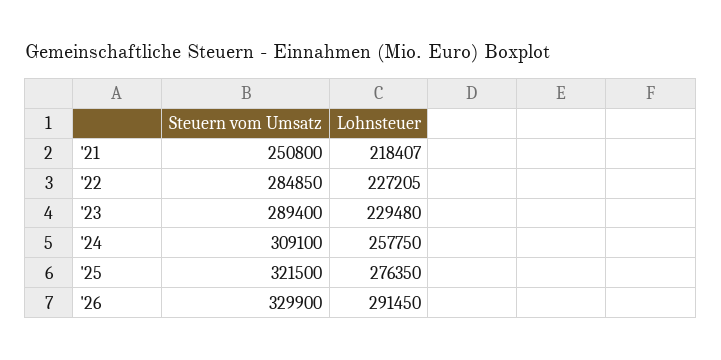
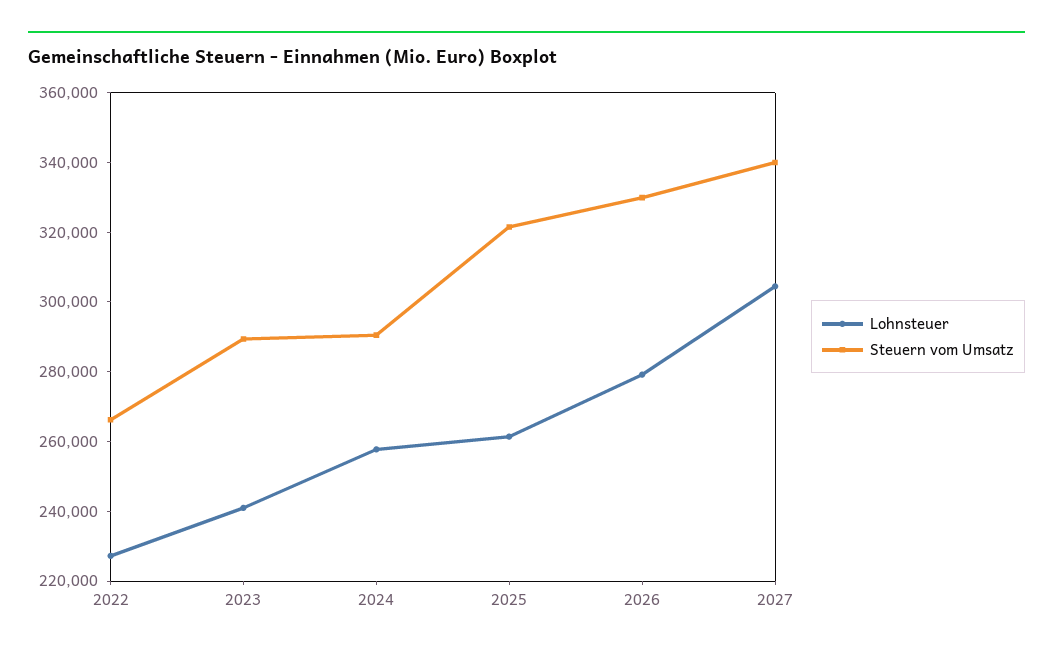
Steuern vom Umsatz, '21: 250800 -> none
Lohnsteuer, '21: 218407 -> none
Steuern vom Umsatz, '22: 284850 -> 265000
Lohnsteuer, '23: 229480 -> 240000
Steuern vom Umsatz, '24: 309100 -> 290000
Lohnsteuer, '25: 276350 -> 260000
Lohnsteuer, '26: 291450 -> 280000
Lohnsteuer, 2027: none -> 305000
Steuern vom Umsatz, 2027: none -> 340000

